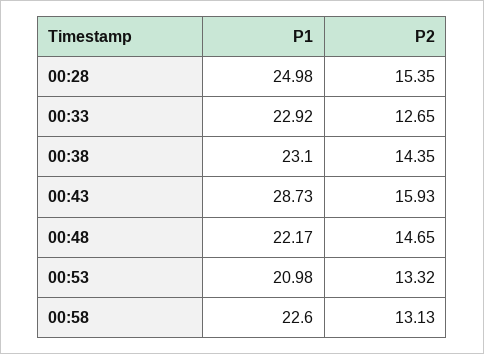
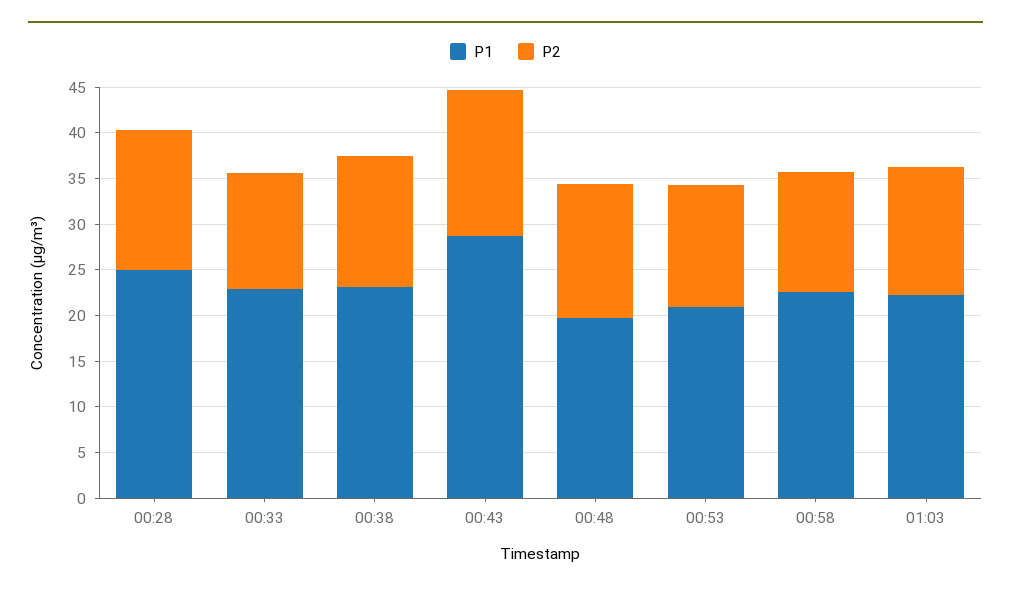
P1, 00:48: 22.17 -> 20
P1, 01:03: none -> 22
P2, 01:03: none -> 14

